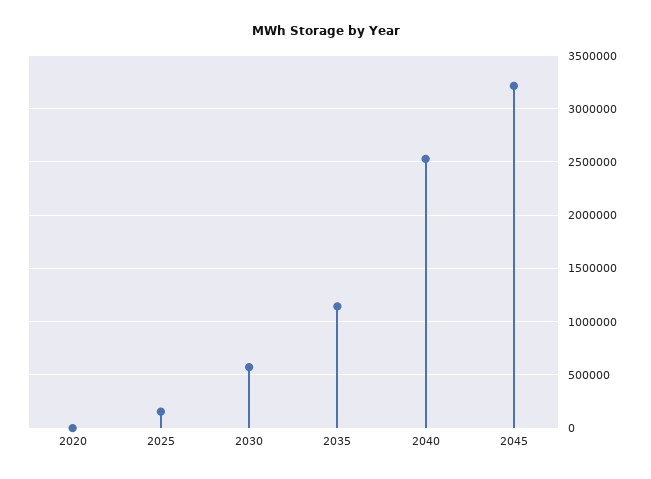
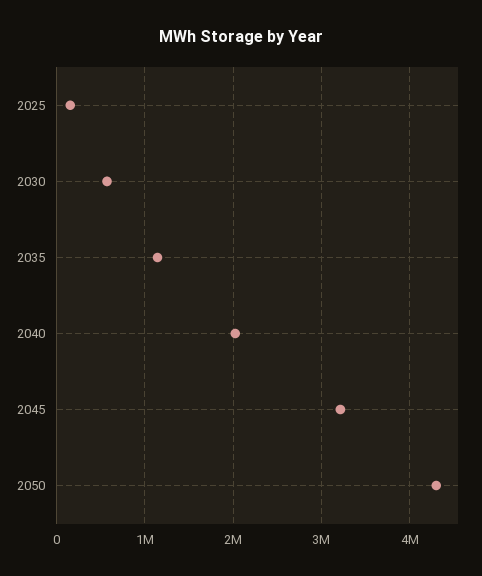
2020: 0 -> none
2040: 2500000 -> 2000000
2050: none -> 4300000

